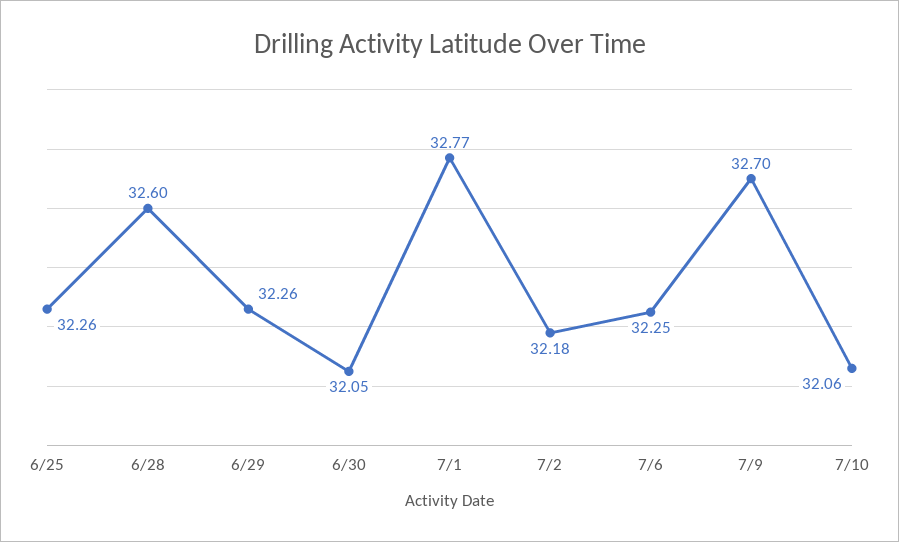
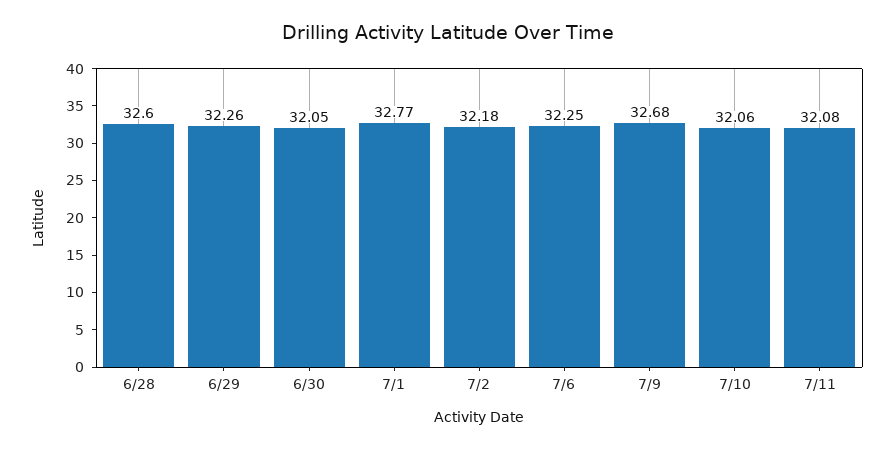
6/25: 32.26 -> none
7/9: 32.7 -> 32.68
7/11: none -> 32.08

